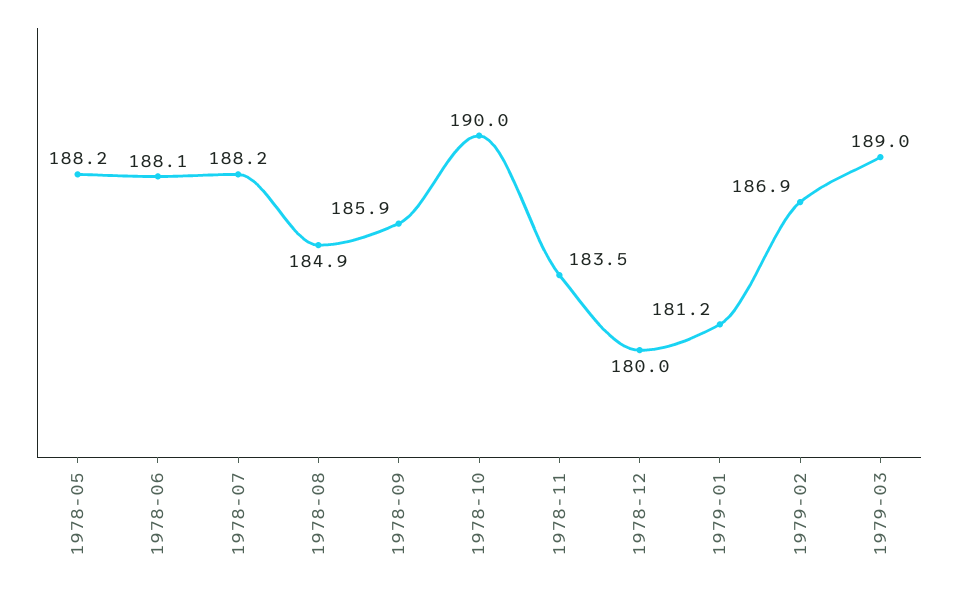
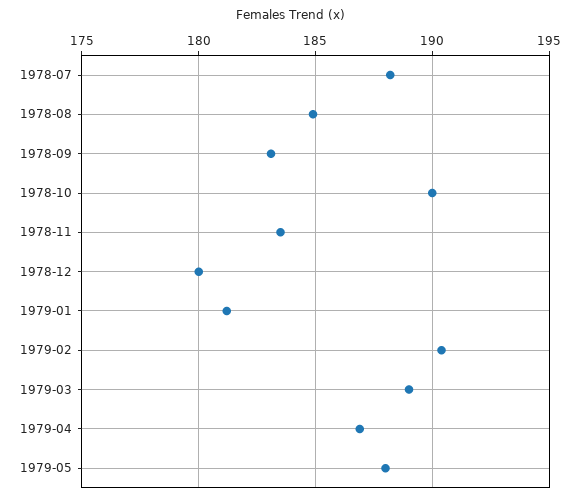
1978-05: 188.2 -> none
1978-06: 188.1 -> none
1978-09: 185.9 -> 183
1979-02: 186.9 -> 190.5
1979-04: none -> 187
1979-05: none -> 188

